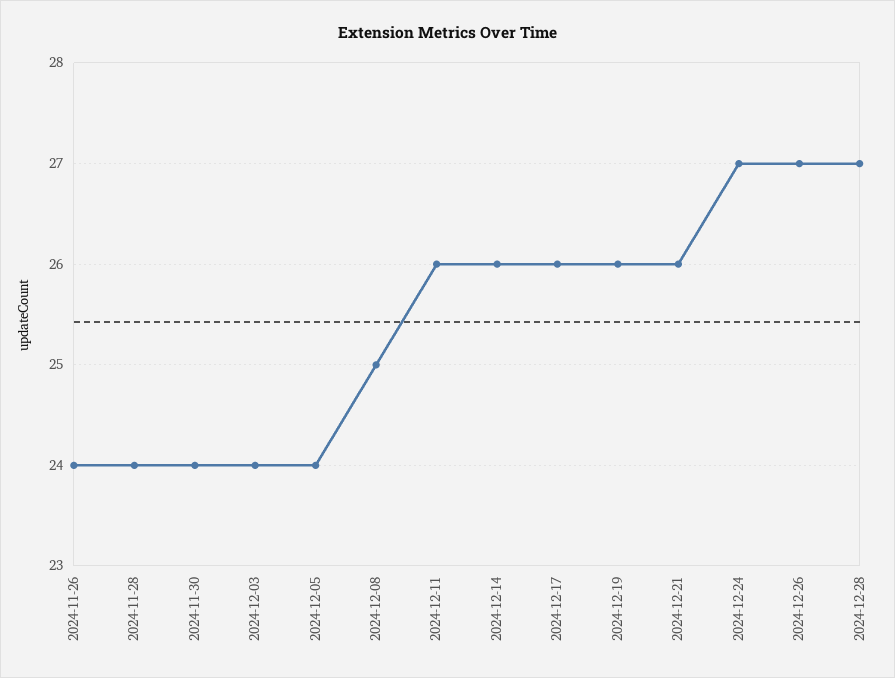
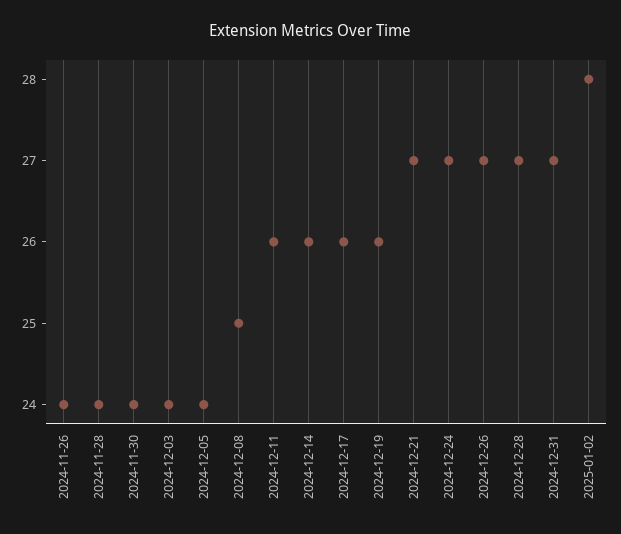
2024-12-21: 26 -> 27
2024-12-31: none -> 27
2025-01-02: none -> 28

